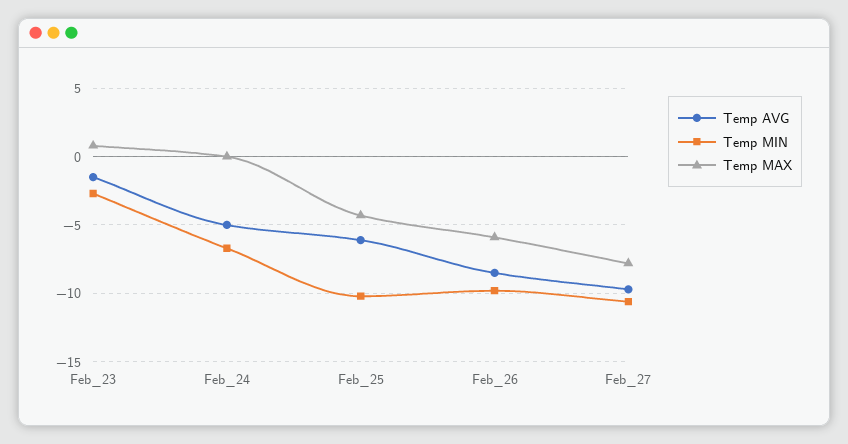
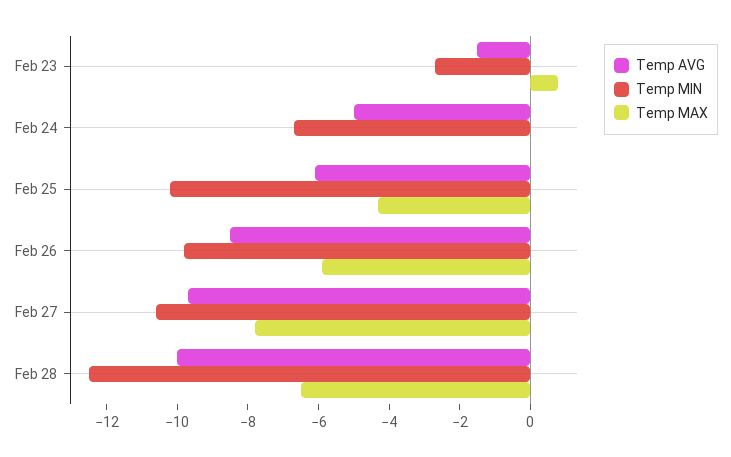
Temp AVG, Feb 28: none -> -10
Temp MIN, Feb 28: none -> -12.5
Temp MAX, Feb 28: none -> -6.5

